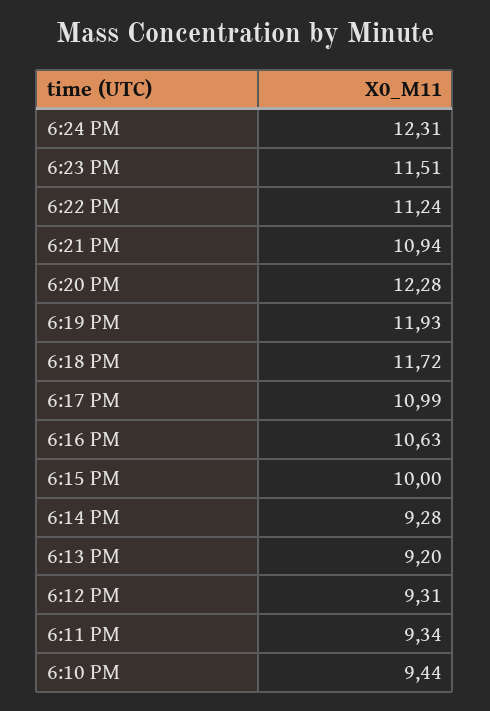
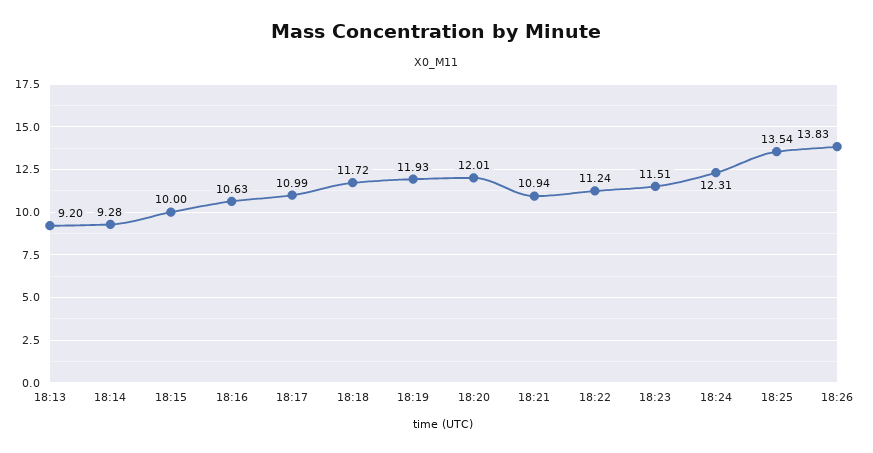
6:20 PM: 12.28 -> 12.01
6:12 PM: 9.31 -> none
6:11 PM: 9.34 -> none
6:10 PM: 9.44 -> none
18:25: none -> 13.54
18:26: none -> 13.83

